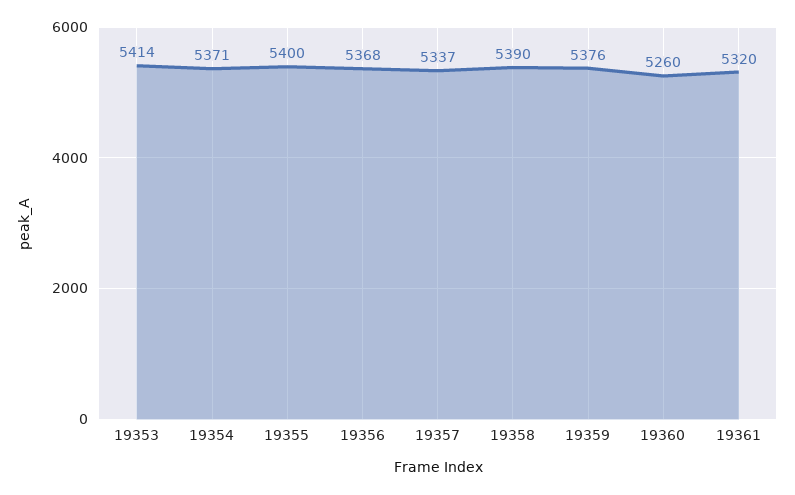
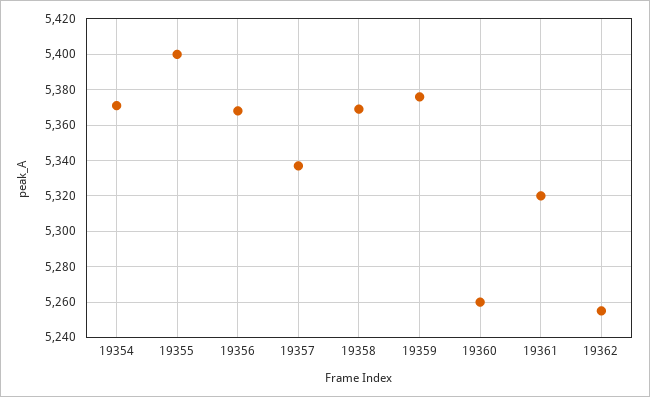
19353: 5414 -> none
19358: 5390 -> 5370
19362: none -> 5255

